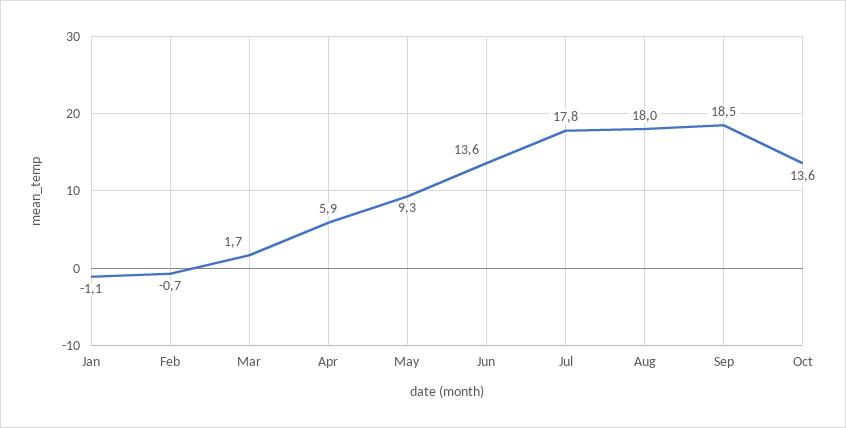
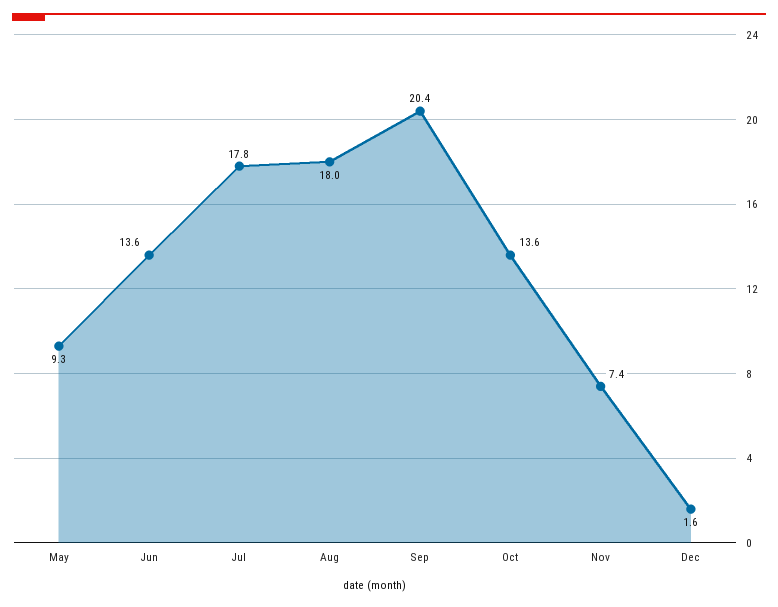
Jan: -1.1 -> none
Feb: -0.7 -> none
Mar: 1.7 -> none
Apr: 5.9 -> none
Sep: 18.5 -> 20.4
Nov: none -> 7.4
Dec: none -> 1.6

